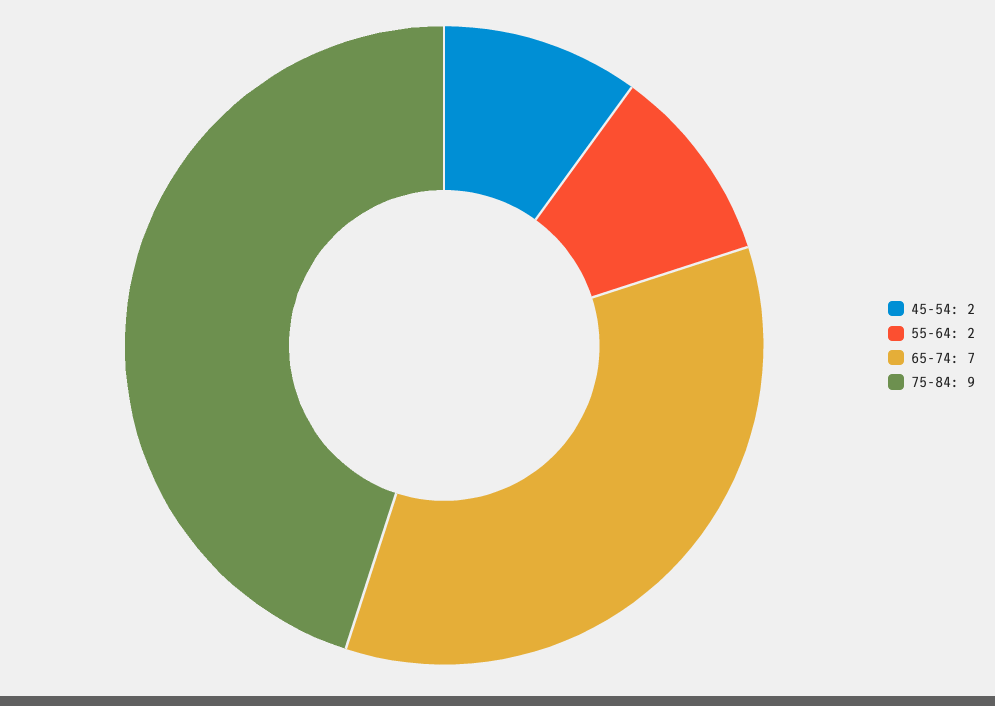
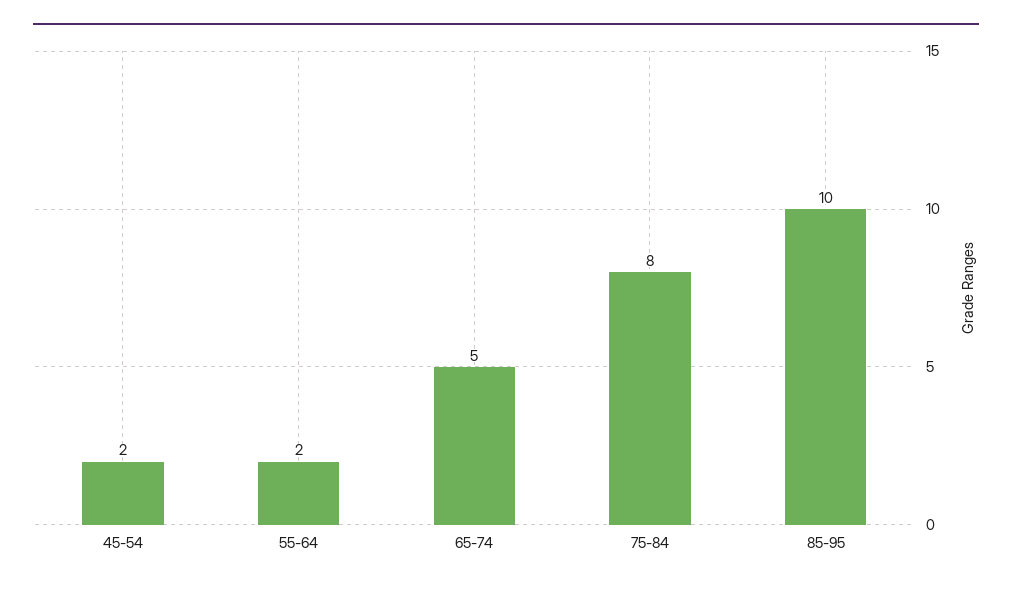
65-74: 7 -> 5
75-84: 9 -> 8
85-95: none -> 10

